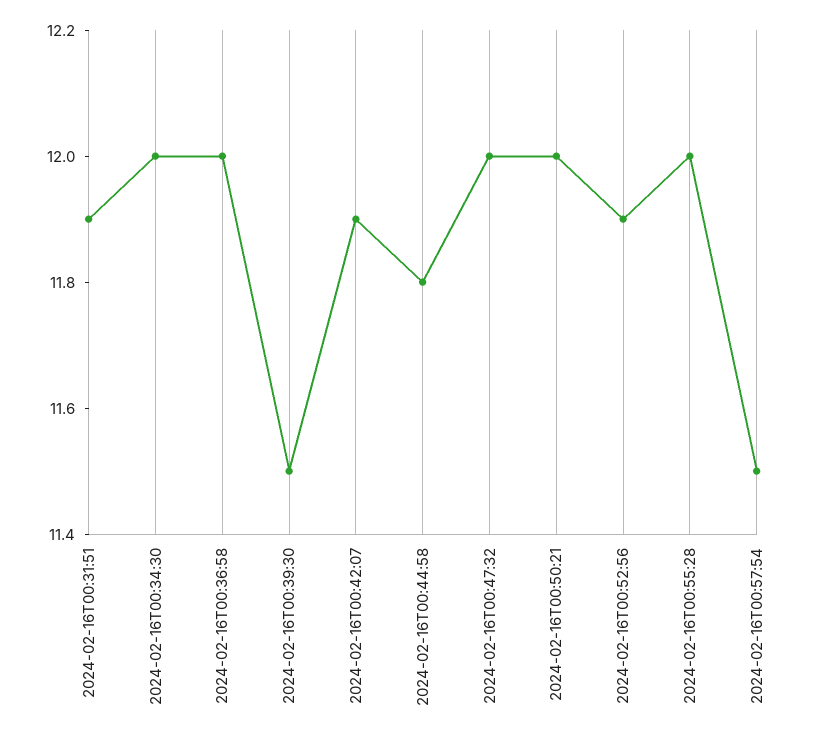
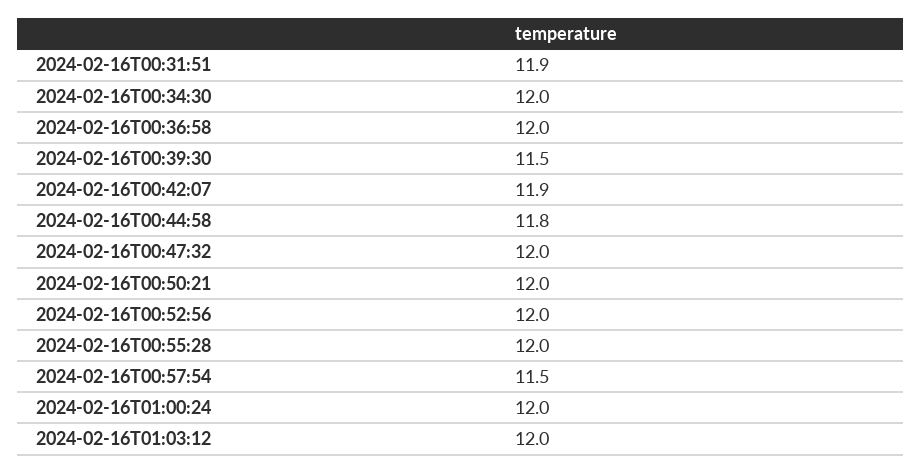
2024-02-16T00:52:56: 11.9 -> 12
2024-02-16T01:00:24: none -> 12
2024-02-16T01:03:12: none -> 12

